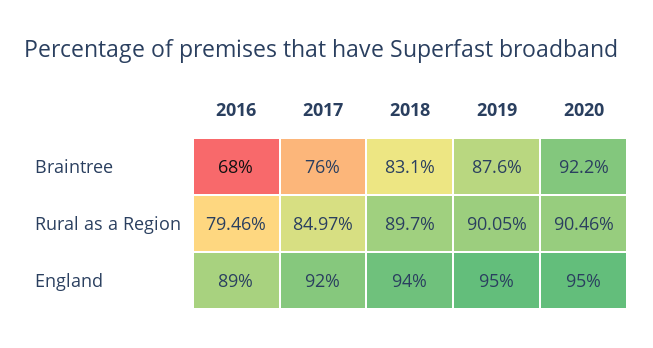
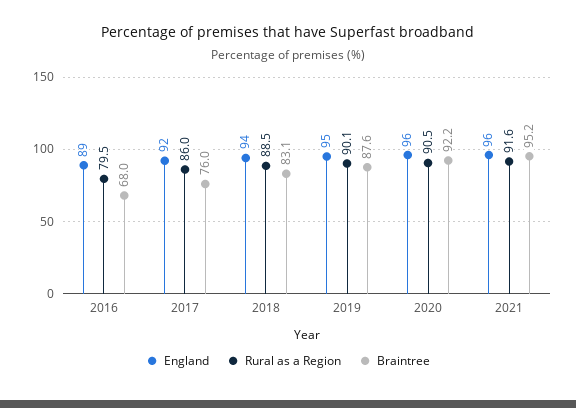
Rural as a Region, 2017: 84.97 -> 86
Rural as a Region, 2018: 89.7 -> 88.5
England, 2020: 95 -> 96
England, 2021: none -> 96
Rural as a Region, 2021: none -> 91.6
Braintree, 2021: none -> 95.2

